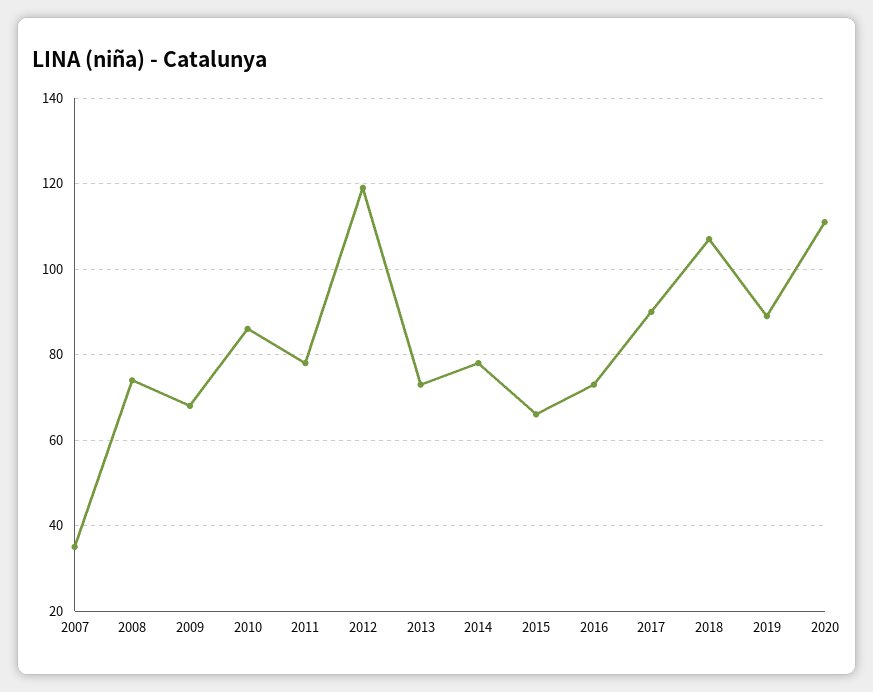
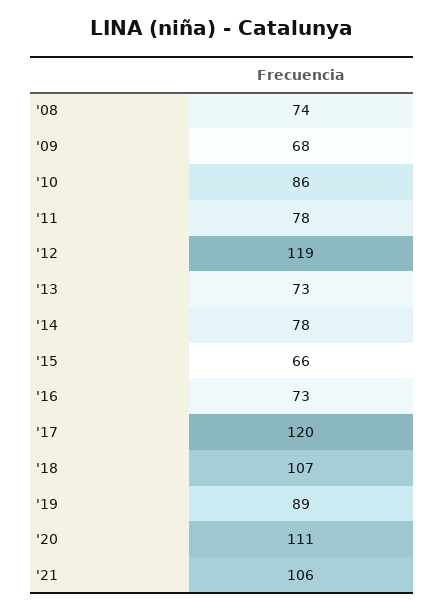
2007: 35 -> none
2017: 90 -> 120
'21: none -> 106

